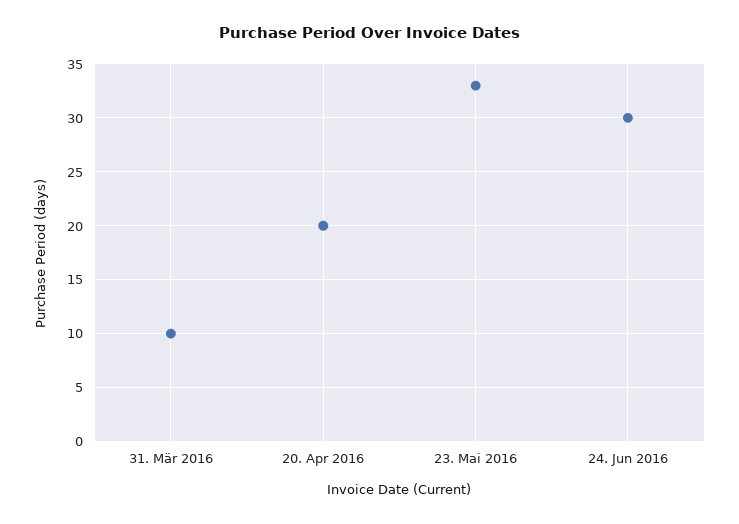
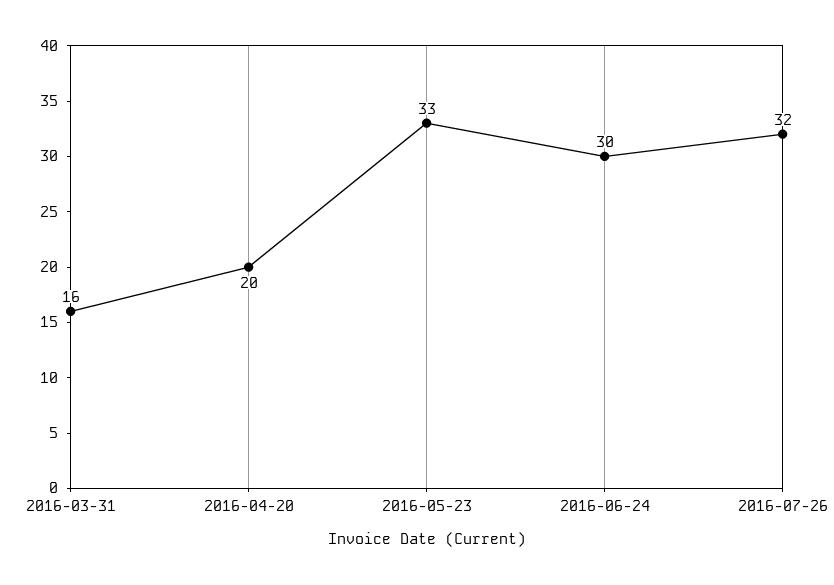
31. Mär 2016: 10 -> 16
2016-07-26: none -> 32

